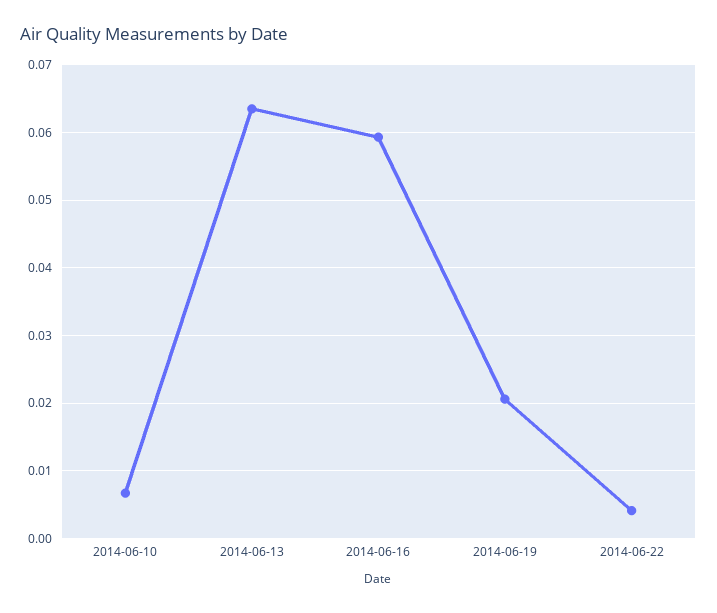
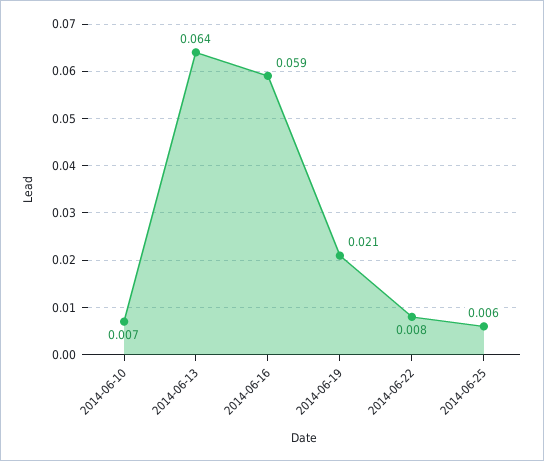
2014-06-22: 0.004 -> 0.008
2014-06-25: none -> 0.006

